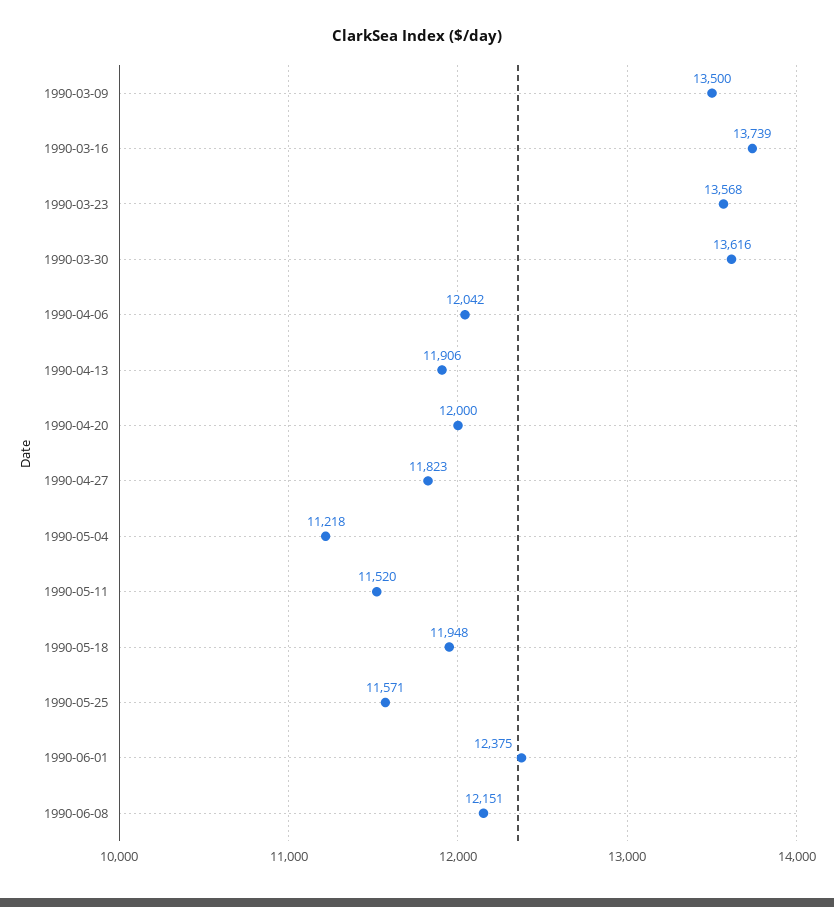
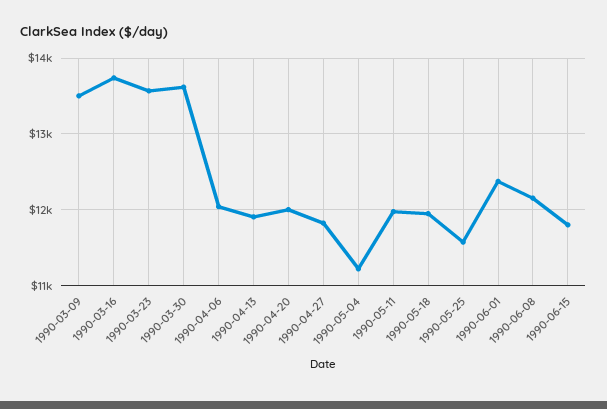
1990-05-11: 11520 -> 12000
1990-06-15: none -> 11800

